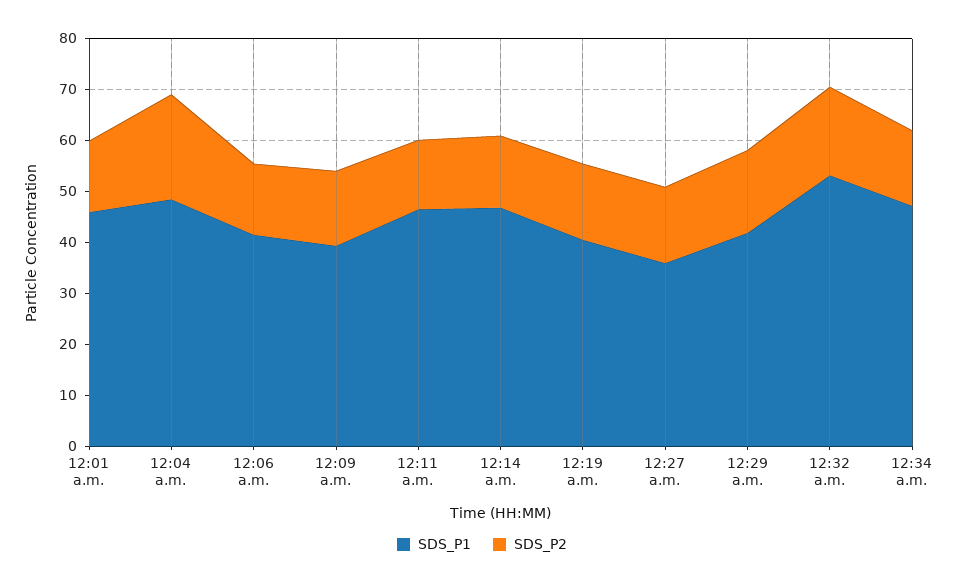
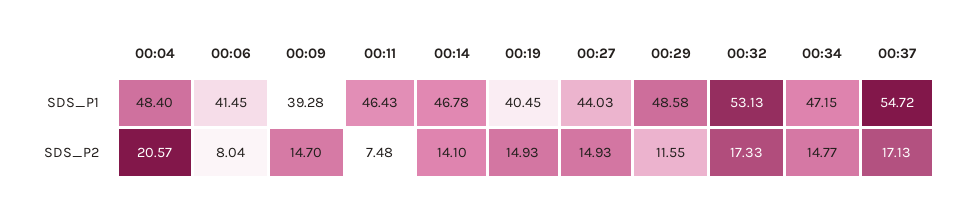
SDS_P1, 12:01 a.m.: 46 -> none
SDS_P2, 12:01 a.m.: 14 -> none
SDS_P2, 12:06 a.m.: 14 -> 8.04
SDS_P2, 12:11 a.m.: 14 -> 7.48
SDS_P1, 12:27 a.m.: 36 -> 44.03
SDS_P1, 12:29 a.m.: 42 -> 48.58
SDS_P2, 12:29 a.m.: 16 -> 11.55
SDS_P1, 00:37: none -> 54.72
SDS_P2, 00:37: none -> 17.13

